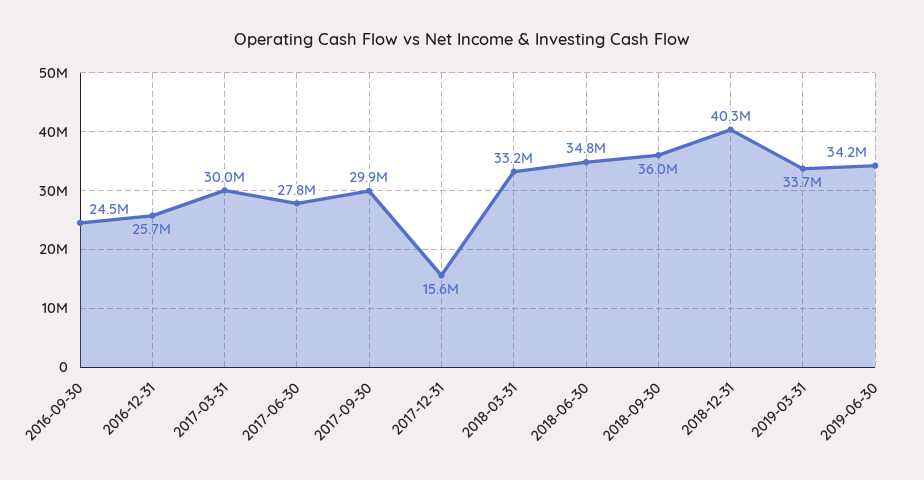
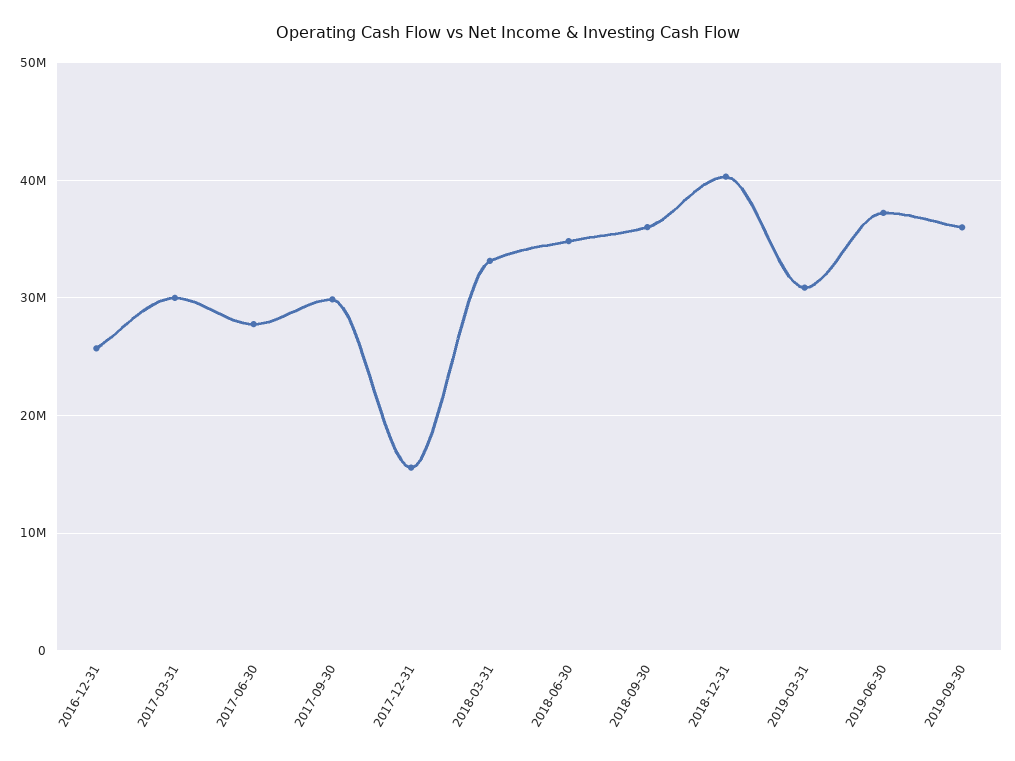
2016-09-30: 24500000 -> none
2019-03-31: 33700000 -> 31000000
2019-06-30: 34200000 -> 37000000
2019-09-30: none -> 36000000

